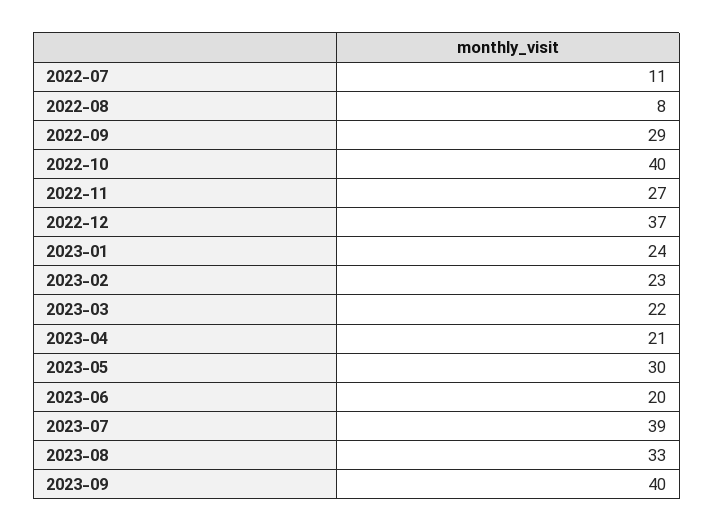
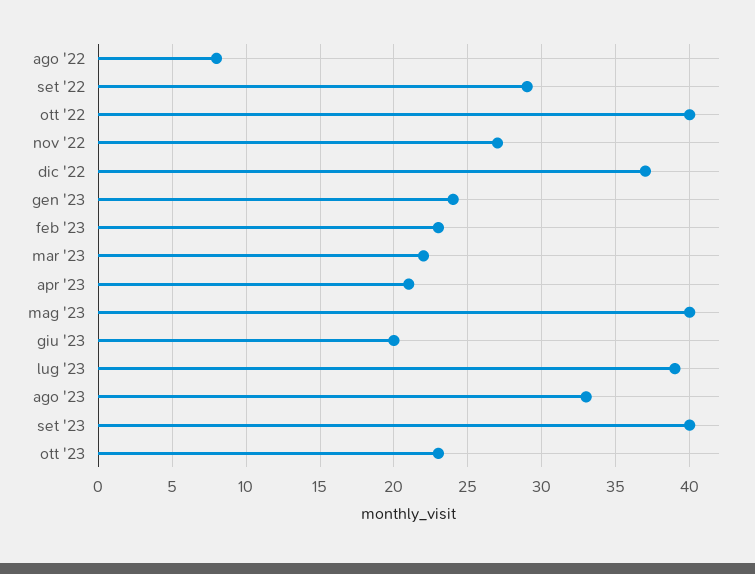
2022-07: 11 -> none
2023-05: 30 -> 40
ott '23: none -> 23

